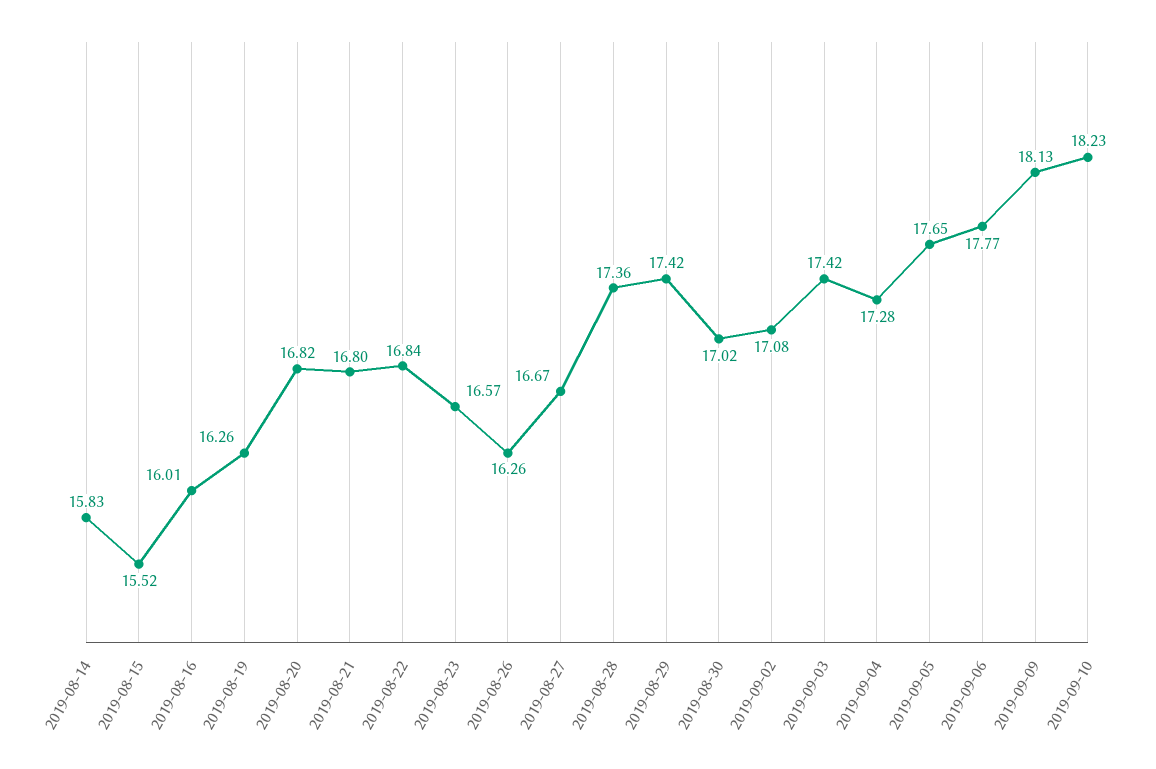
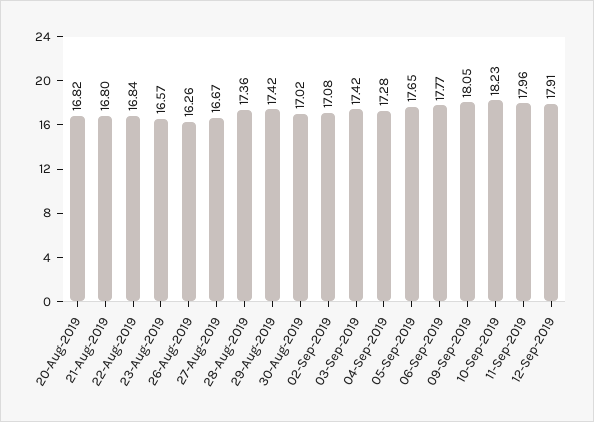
2019-08-14: 15.83 -> none
2019-08-15: 15.52 -> none
2019-08-16: 16.01 -> none
2019-08-19: 16.26 -> none
2019-09-09: 18.13 -> 18.05
11-Sep-2019: none -> 17.96
12-Sep-2019: none -> 17.91

